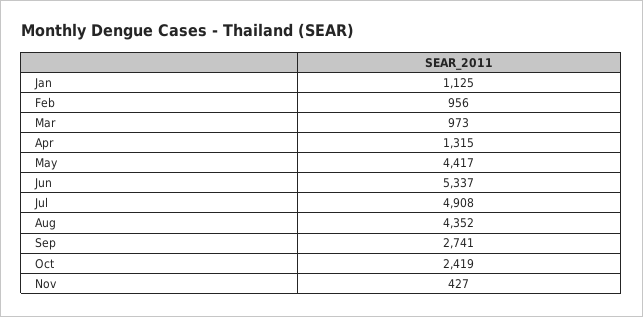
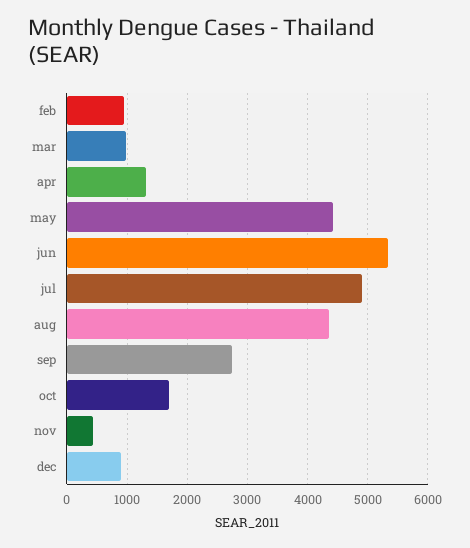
Jan: 1125 -> none
Oct: 2419 -> 1700
dec: none -> 900

